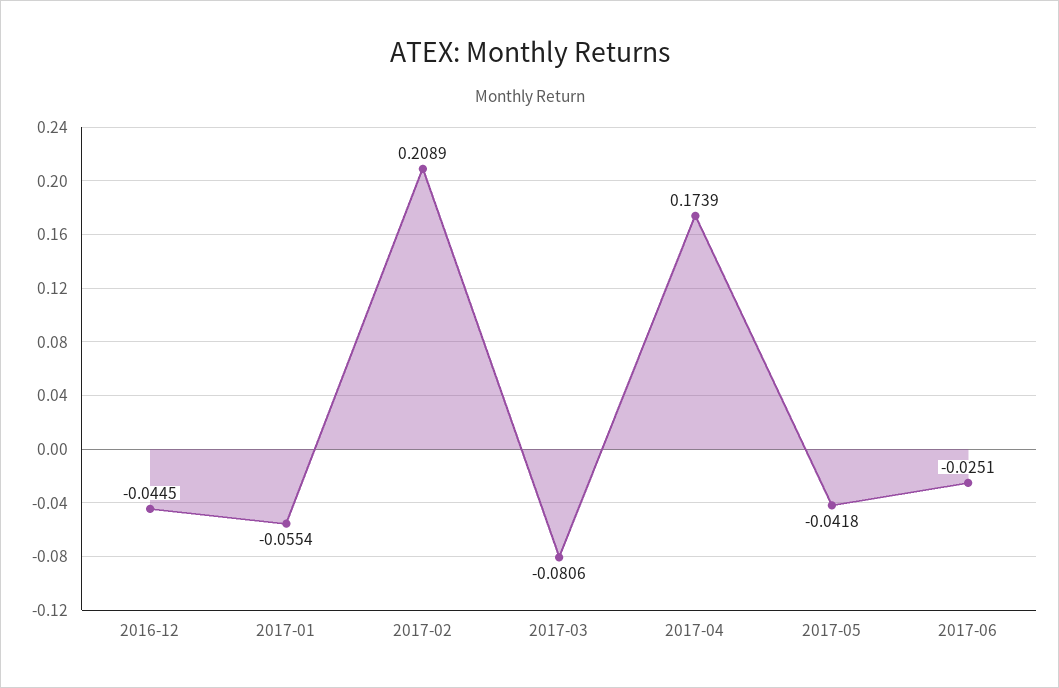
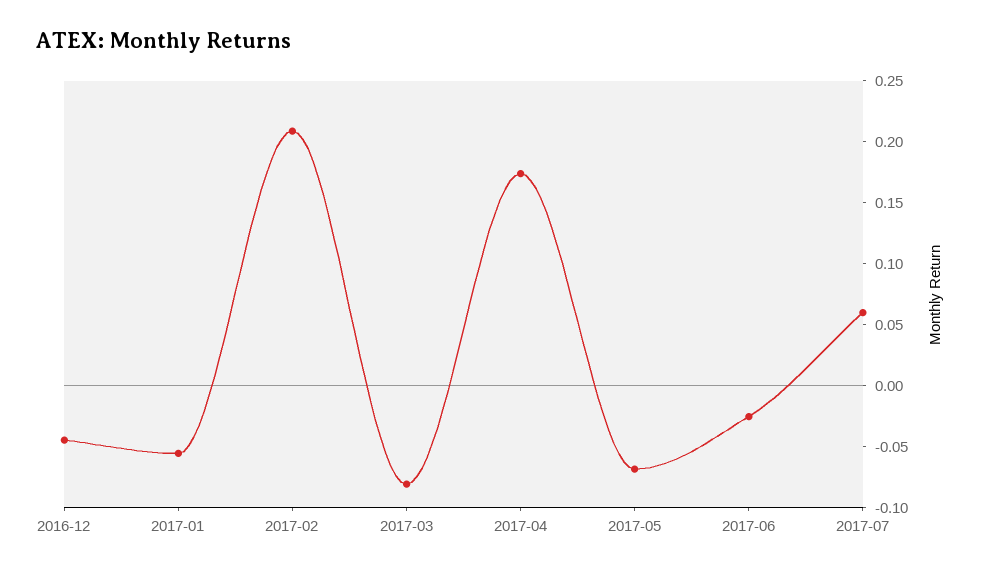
2017-05: -0.0418 -> -0.07
2017-07: none -> 0.06

